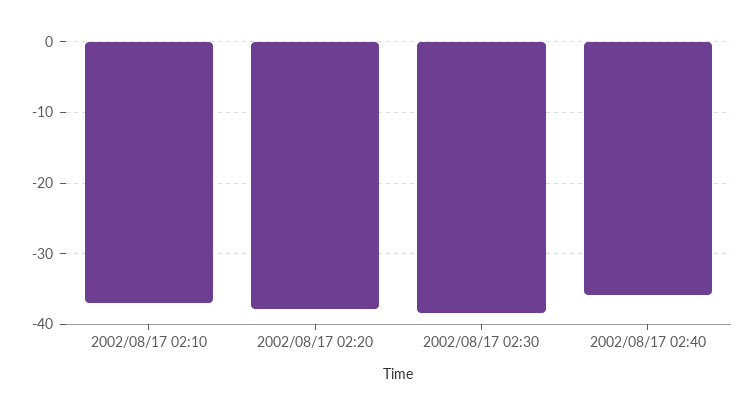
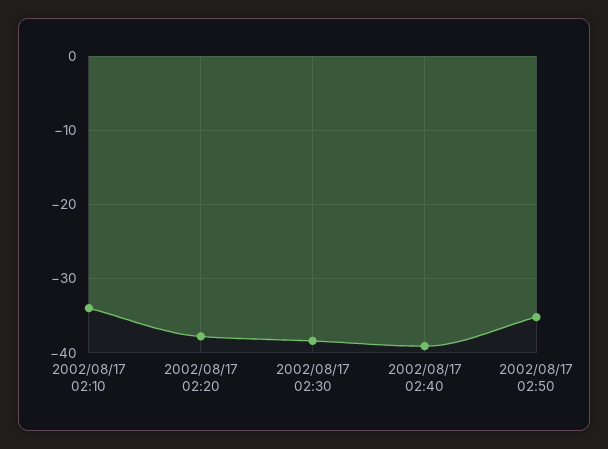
2002/08/17 02:10: -37 -> -34
2002/08/17 02:40: -36 -> -39
2002/08/17 02:50: none -> -35

